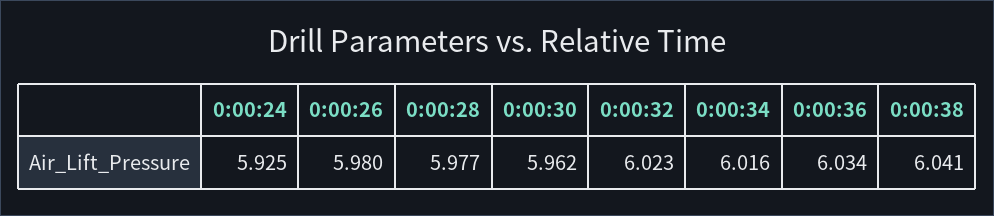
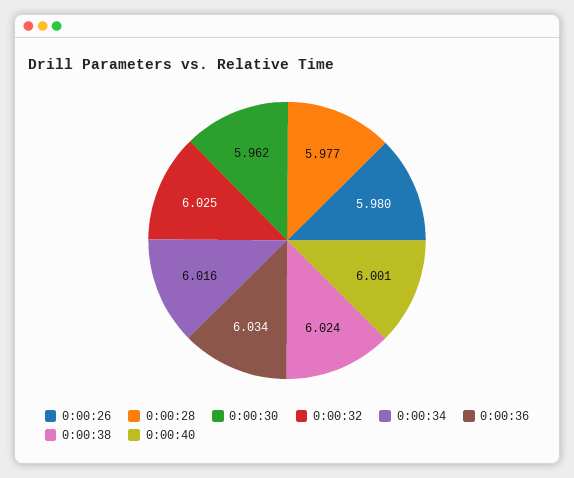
0:00:24: 5.925 -> none
0:00:32: 6.023 -> 6.025
0:00:38: 6.041 -> 6.024
0:00:40: none -> 6.001

